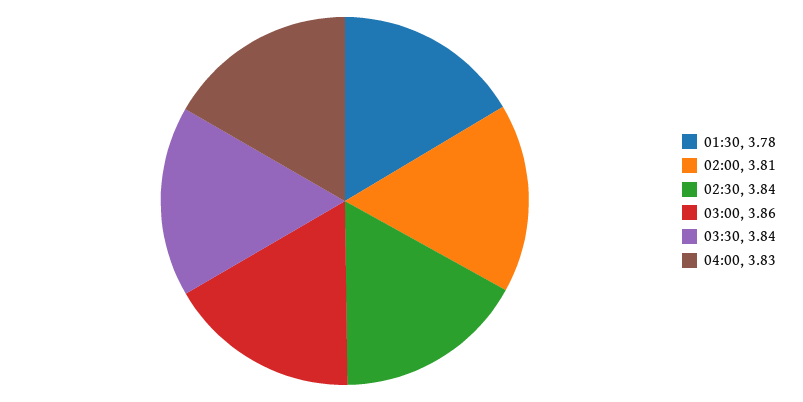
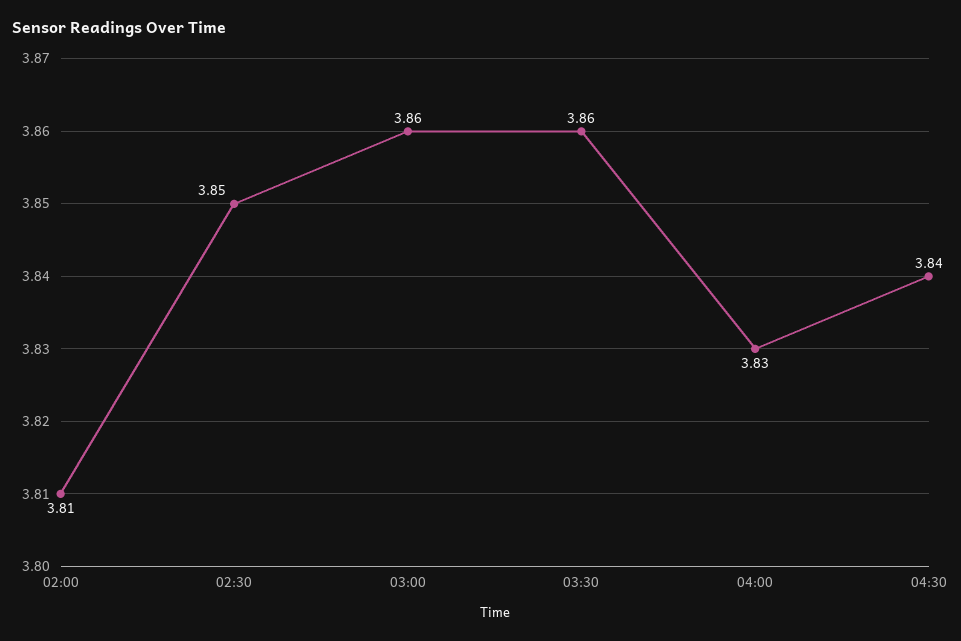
01:30: 3.78 -> none
02:30: 3.84 -> 3.85
03:30: 3.84 -> 3.86
04:30: none -> 3.84

